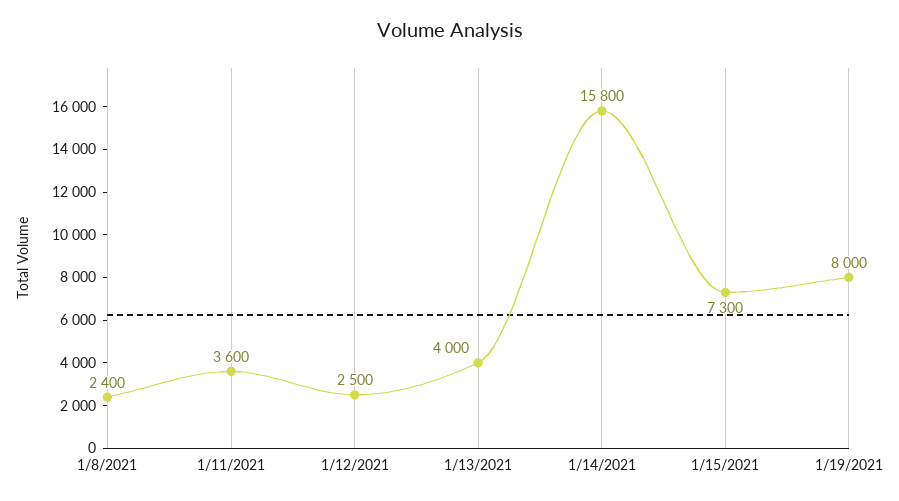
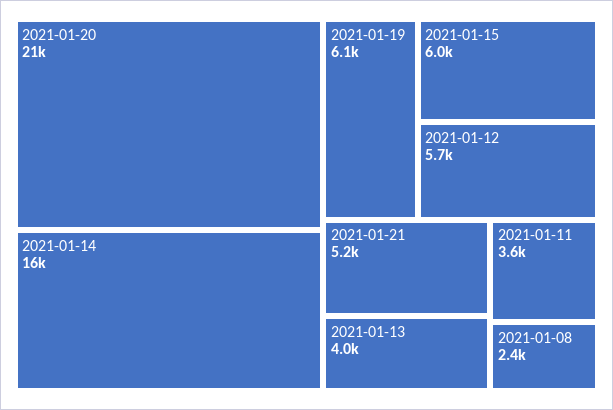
1/12/2021: 2500 -> 5700
1/15/2021: 7300 -> 6000
1/19/2021: 8000 -> 6100
2021-01-20: none -> 21000
2021-01-21: none -> 5200

